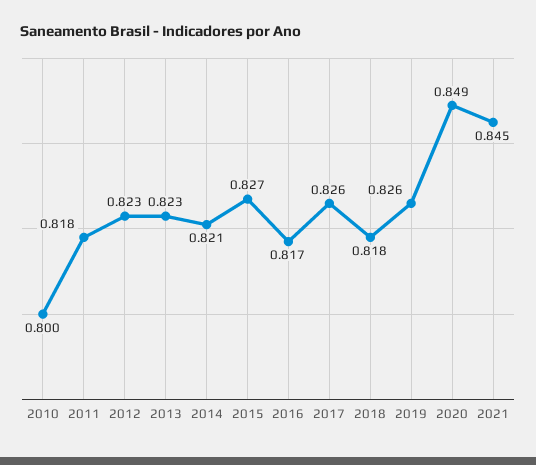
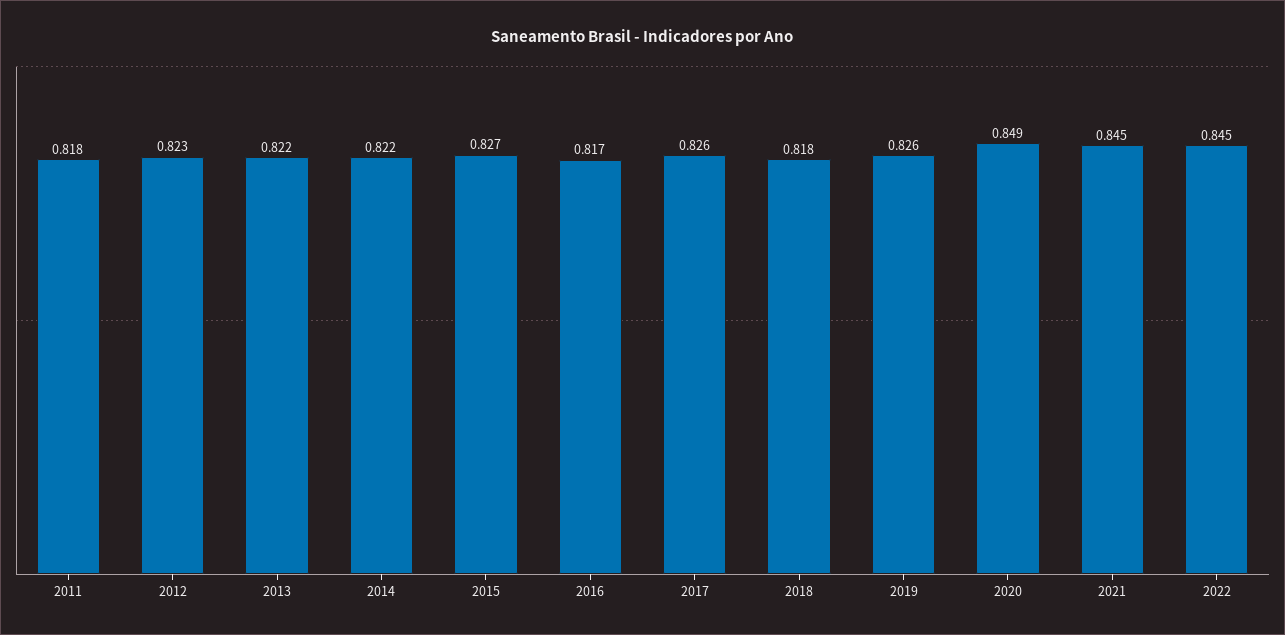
2010: 0.8 -> none
2013: 0.823 -> 0.822
2014: 0.821 -> 0.822
2022: none -> 0.845

